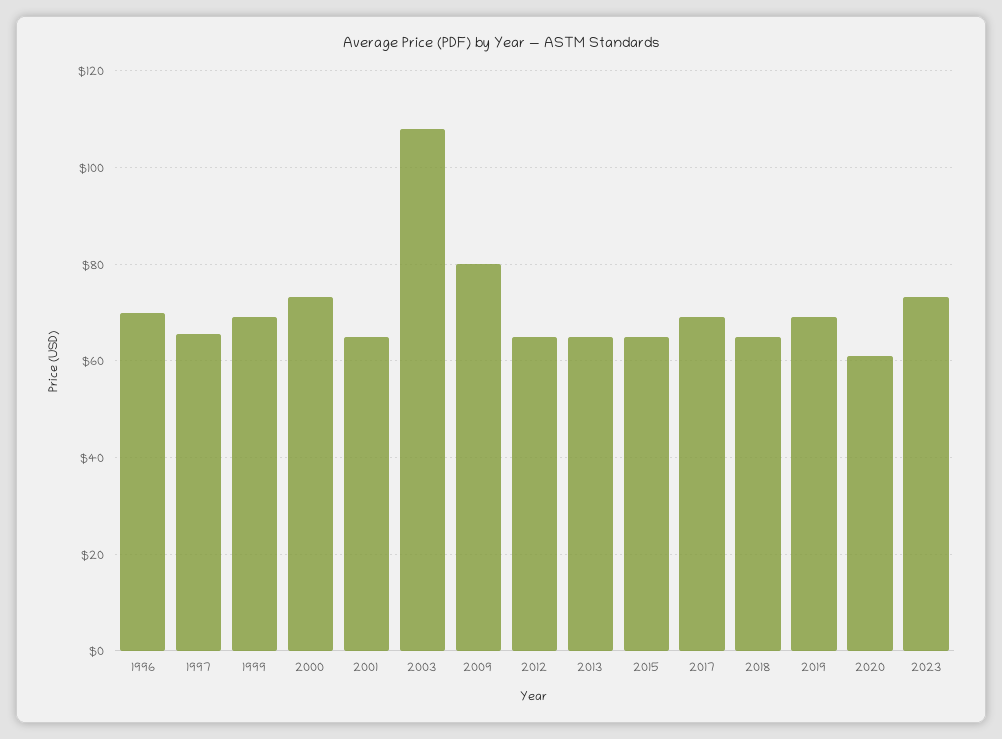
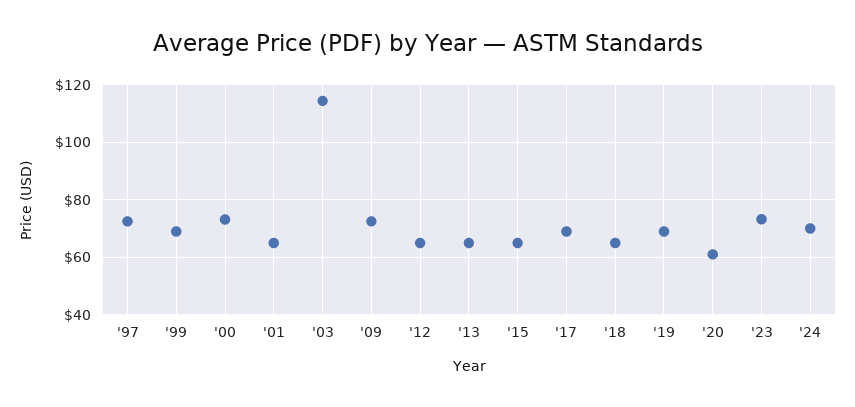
1996: 70 -> none
1997: 66 -> 72.5
2003: 108 -> 115
2009: 80 -> 72.5
'24: none -> 70

